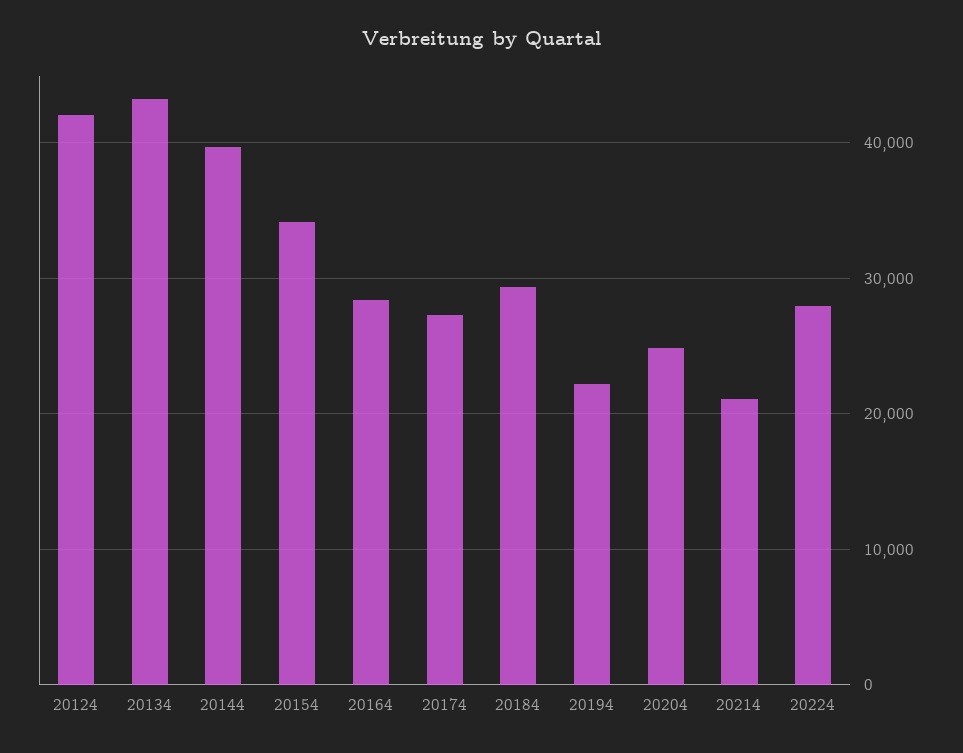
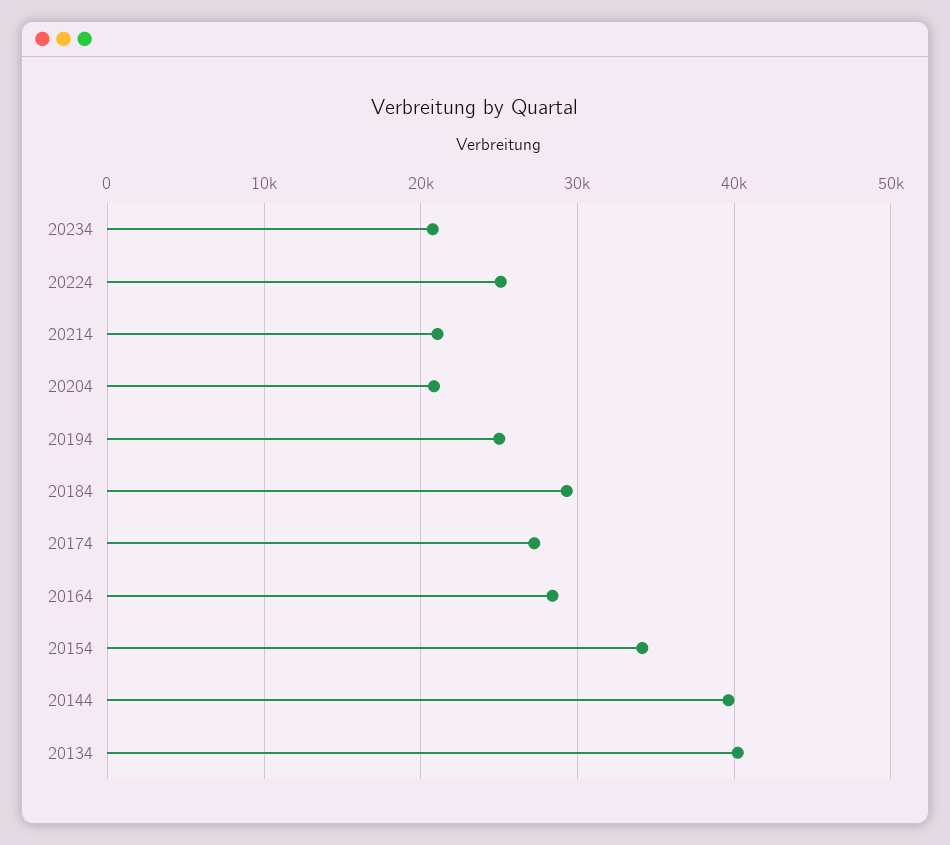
20124: 42000 -> none
20134: 43000 -> 40000
20194: 22000 -> 25000
20204: 25000 -> 21000
20224: 28000 -> 25000
20234: none -> 21000

